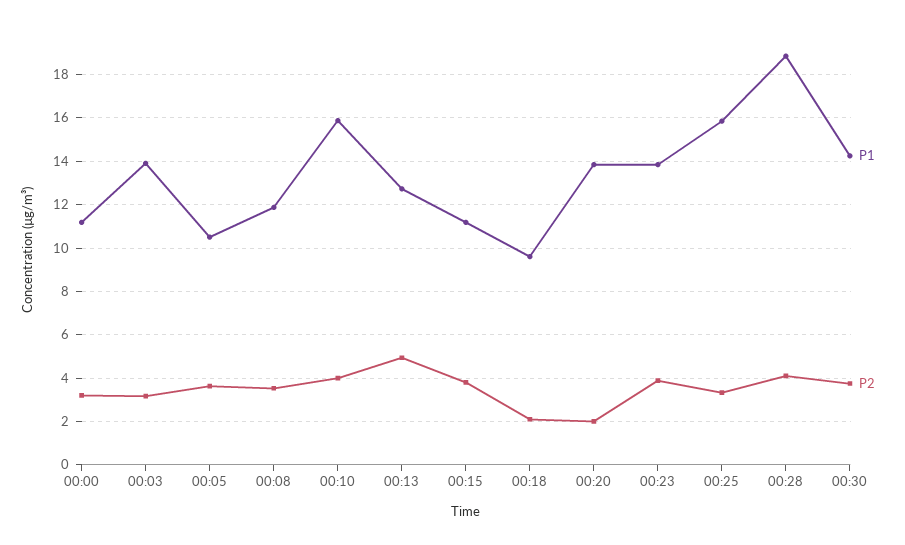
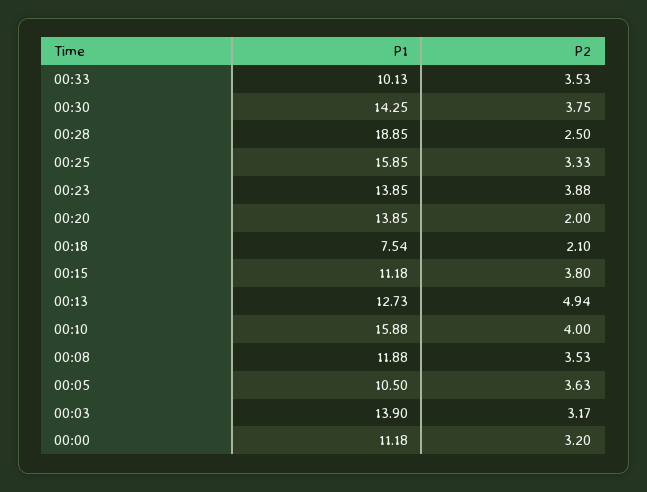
P1, 00:18: 9.5 -> 7.54
P2, 00:28: 4 -> 2.5
P1, 00:33: none -> 10.13
P2, 00:33: none -> 3.53

